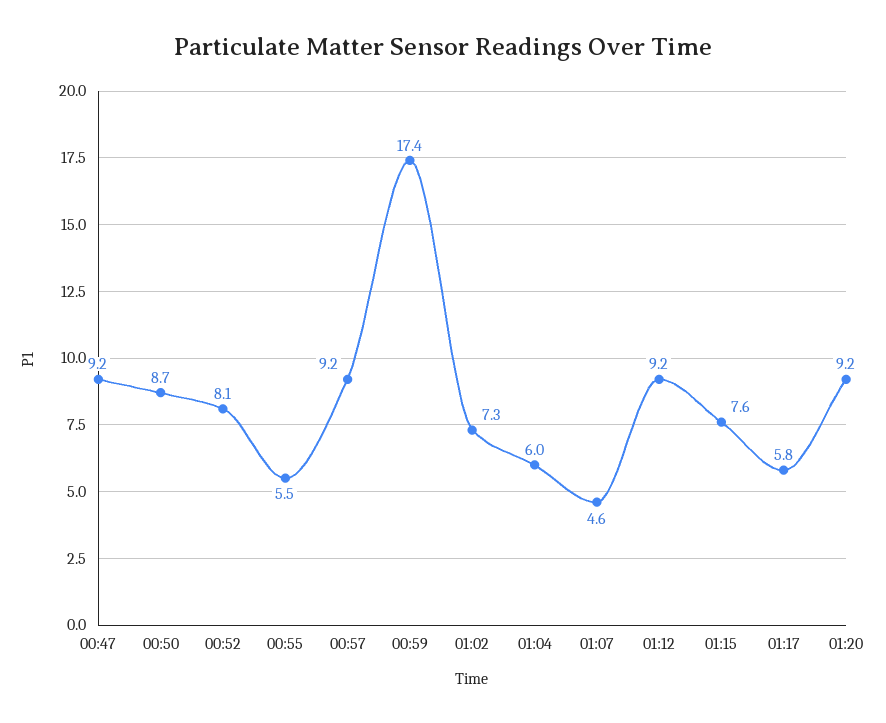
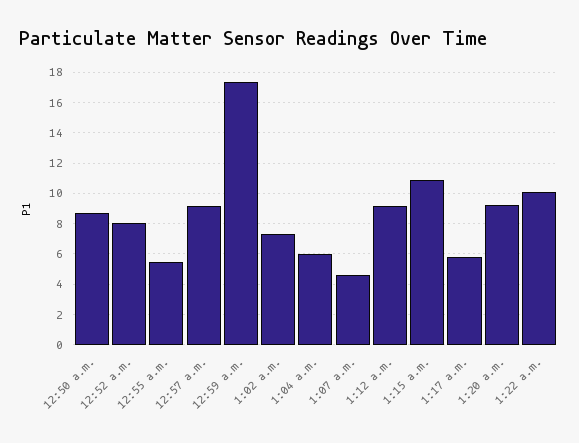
00:47: 9.2 -> none
01:15: 7.6 -> 11
1:22 a.m.: none -> 10

